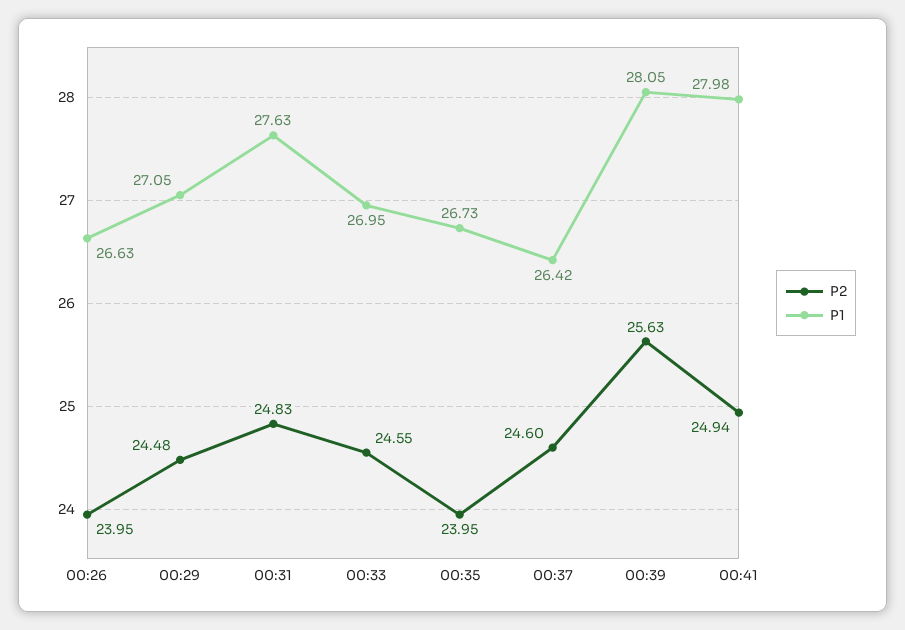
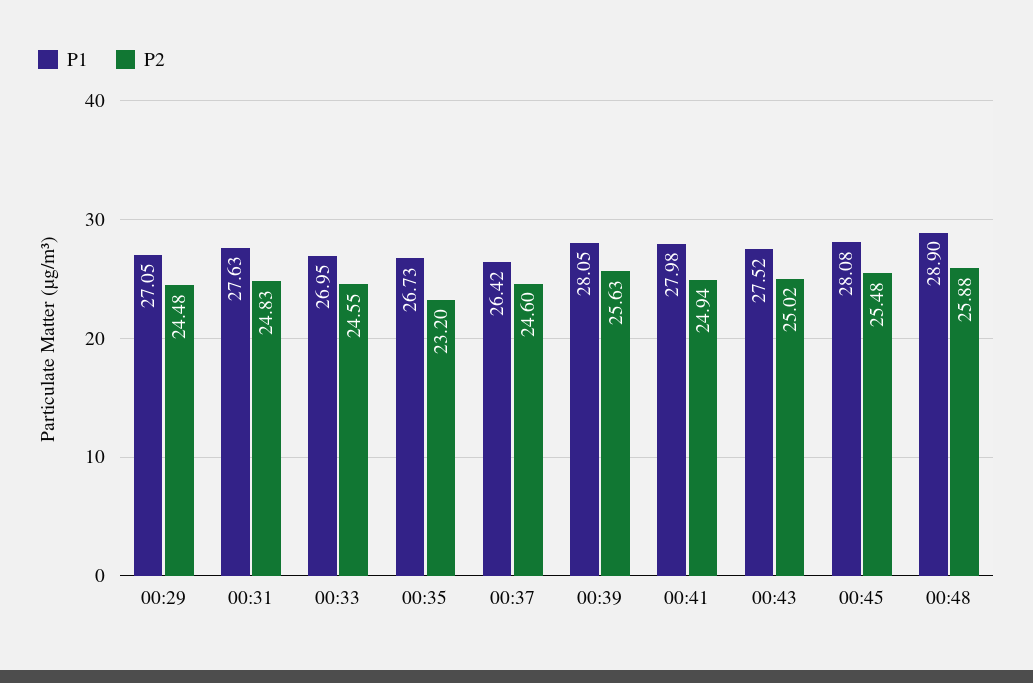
P2, 00:26: 23.95 -> none
P1, 00:26: 26.63 -> none
P2, 00:35: 23.95 -> 23.2
P1, 00:43: none -> 27.52
P2, 00:43: none -> 25.02
P1, 00:45: none -> 28.08
P2, 00:45: none -> 25.48
P1, 00:48: none -> 28.9
P2, 00:48: none -> 25.88

